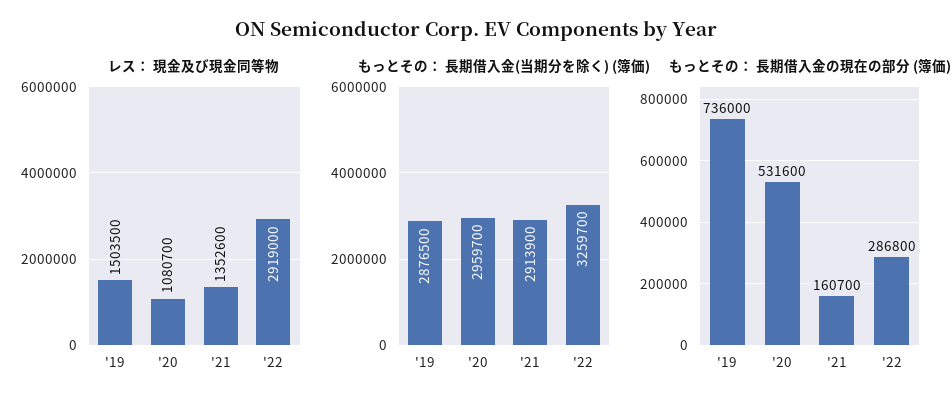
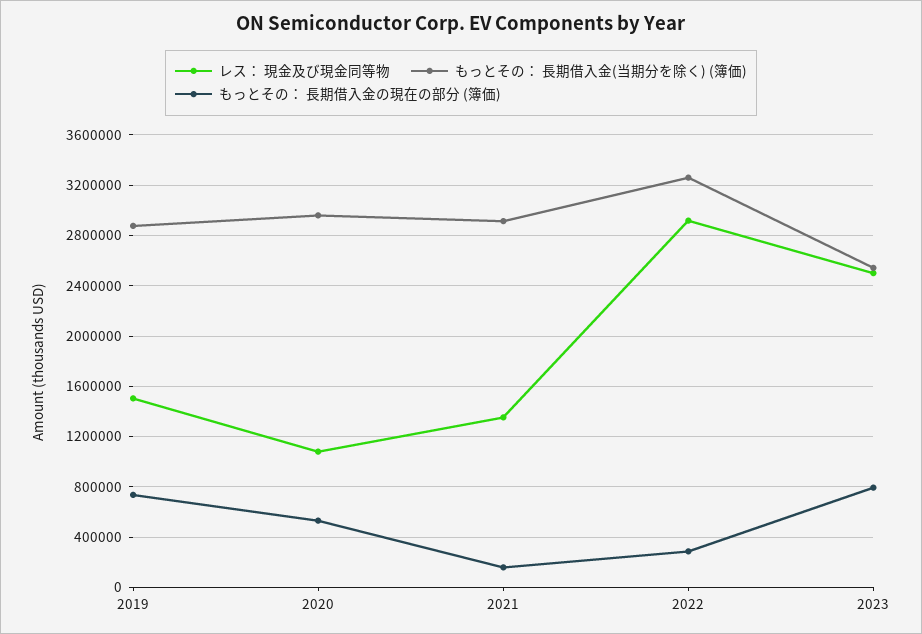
レス： 現金及び現金同等物, 2023: none -> 2500000
もっとその： 長期借入金(当期分を除く) (簿価), 2023: none -> 2550000
もっとその： 長期借入金の現在の部分 (簿価), 2023: none -> 800000

